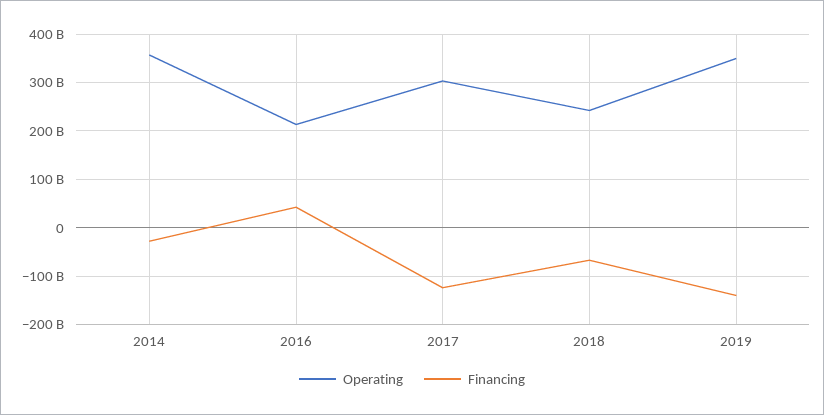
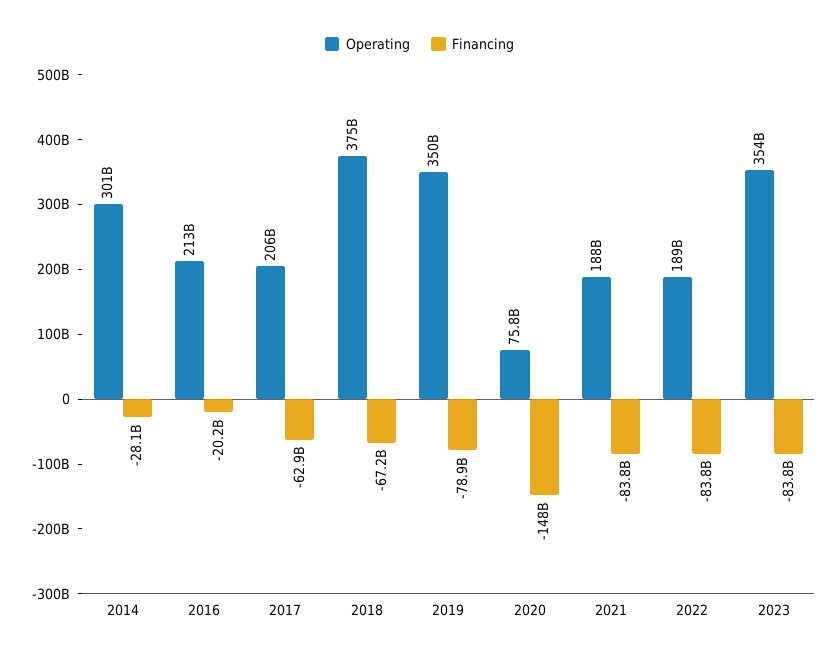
Operating, 2014: 360000000000 -> 301000000000
Financing, 2016: 40000000000 -> -20200000000
Operating, 2017: 300000000000 -> 206000000000
Financing, 2017: -120000000000 -> -62900000000
Operating, 2018: 240000000000 -> 375000000000
Financing, 2019: -140000000000 -> -78900000000
Operating, 2020: none -> 75800000000
Financing, 2020: none -> -148000000000
Operating, 2021: none -> 188000000000
Financing, 2021: none -> -83800000000
Operating, 2022: none -> 189000000000
Financing, 2022: none -> -83800000000
Operating, 2023: none -> 354000000000
Financing, 2023: none -> -83800000000

